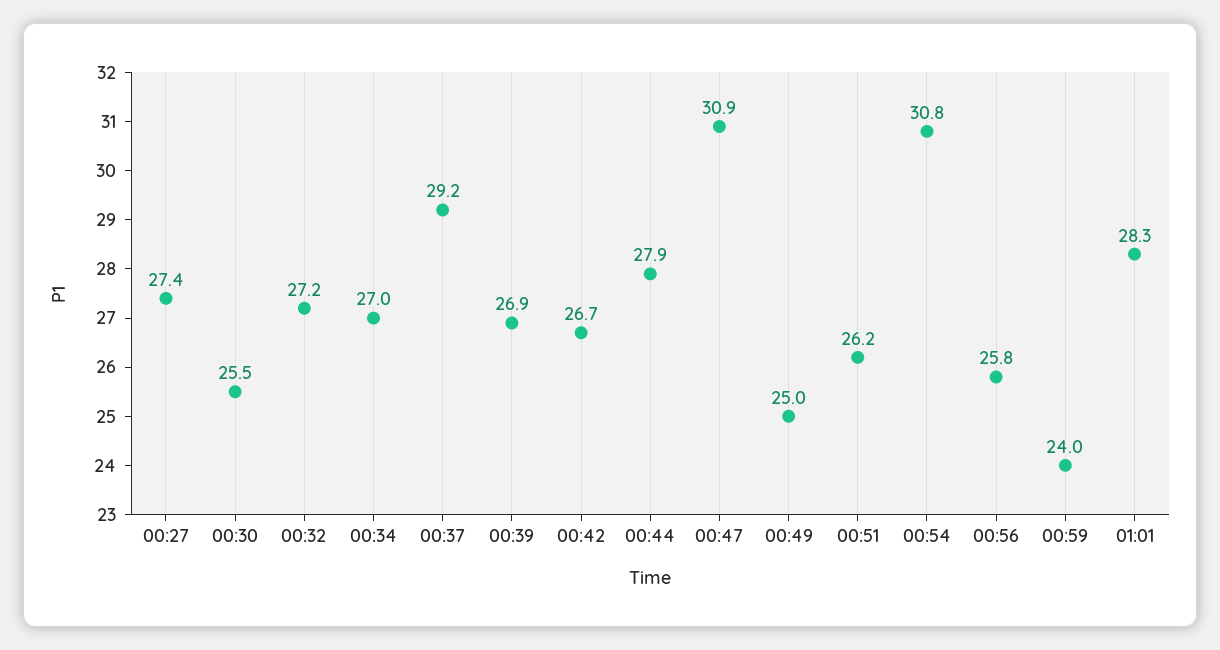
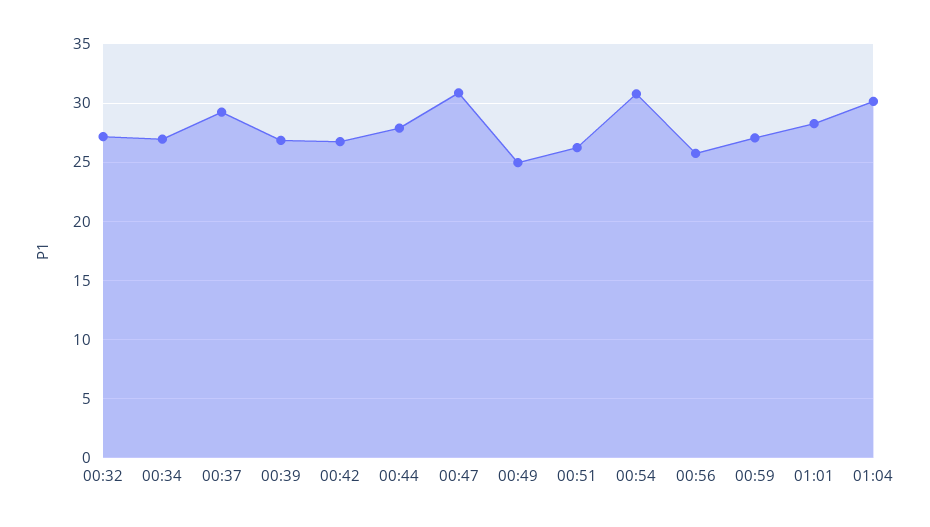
00:27: 27.4 -> none
00:30: 25.5 -> none
00:59: 24 -> 27
01:04: none -> 30

